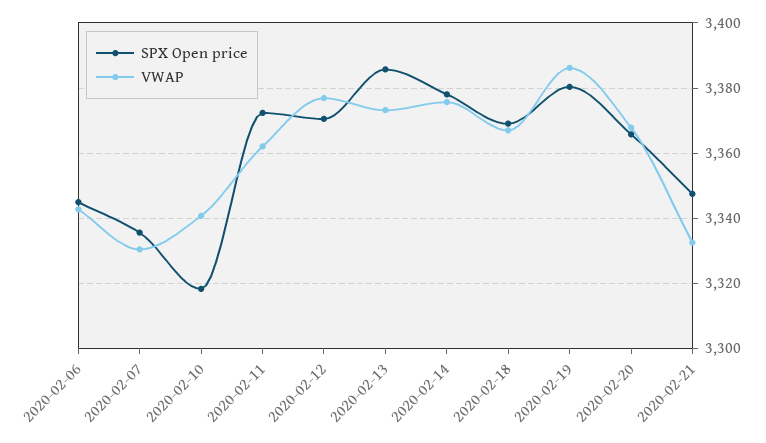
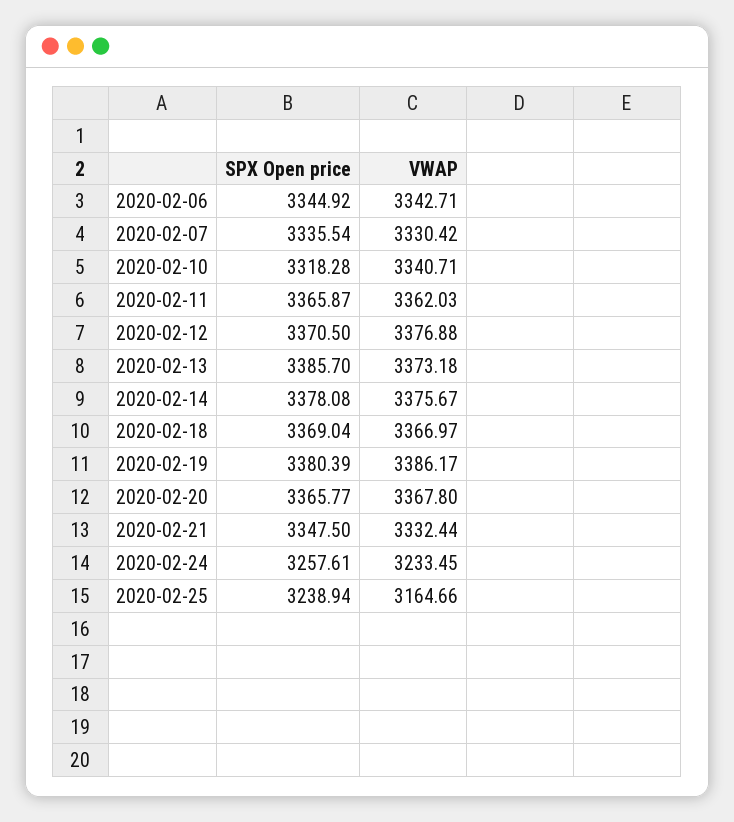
SPX Open price, 2020-02-11: 3372 -> 3365.87
SPX Open price, 2020-02-24: none -> 3257.61
VWAP, 2020-02-24: none -> 3233.45
SPX Open price, 2020-02-25: none -> 3238.94
VWAP, 2020-02-25: none -> 3164.66

